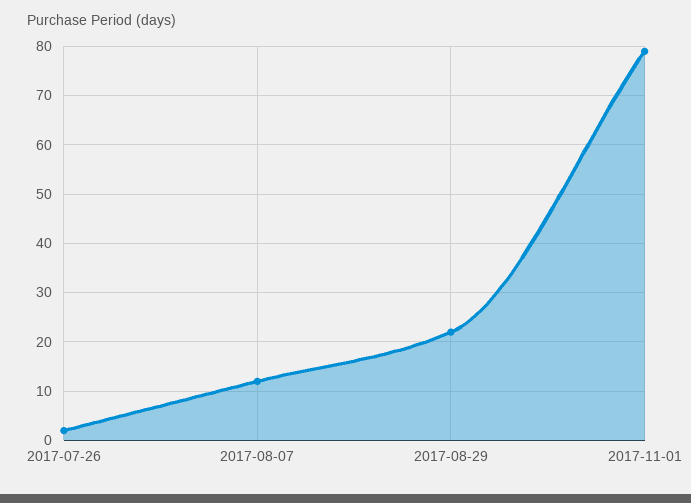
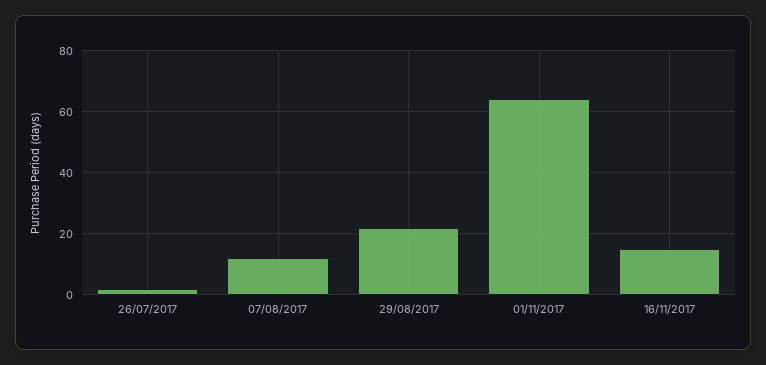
2017-11-01: 80 -> 65
16/11/2017: none -> 15

